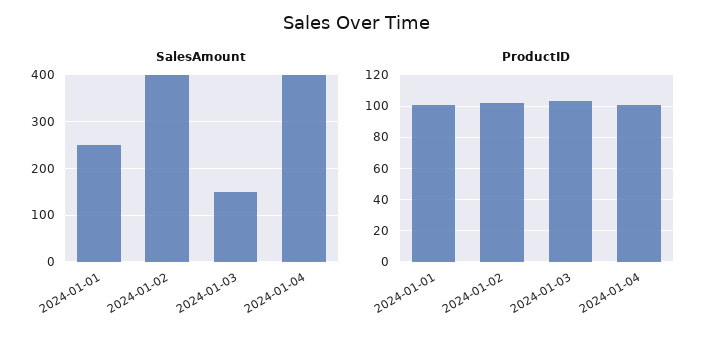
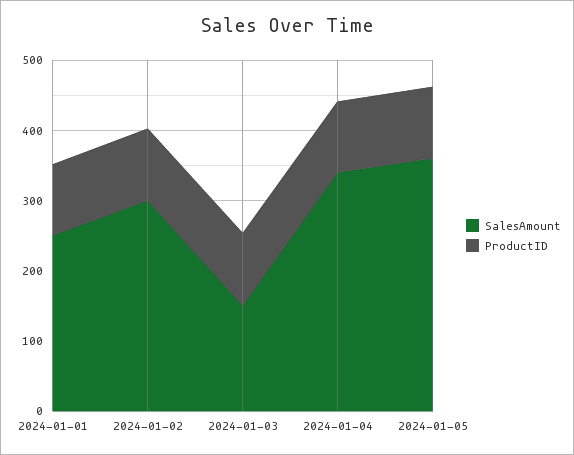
SalesAmount, 2024-01-02: 400 -> 300
SalesAmount, 2024-01-04: 400 -> 340
SalesAmount, 2024-01-05: none -> 360
ProductID, 2024-01-05: none -> 100

